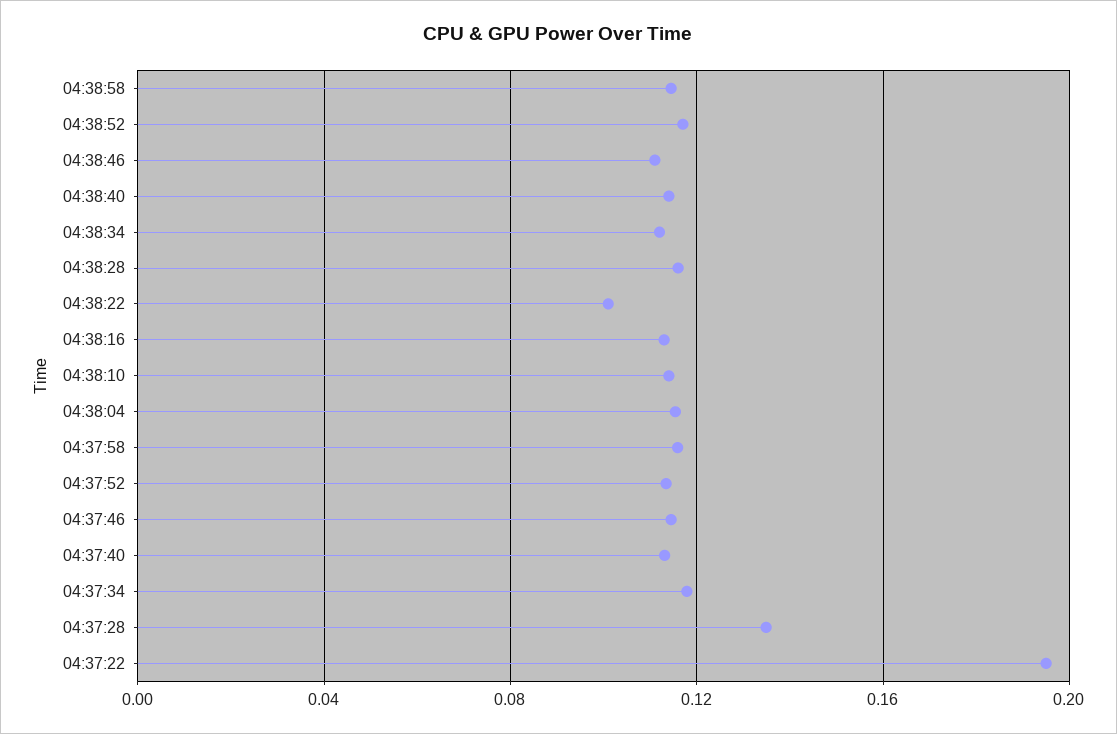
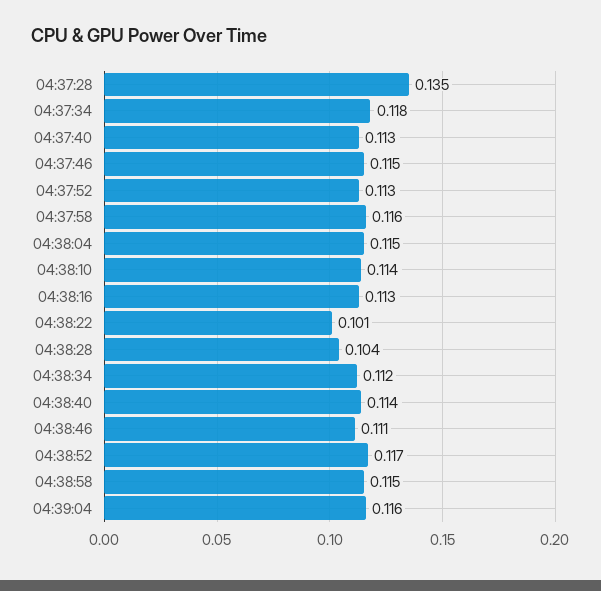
04:38:28: 0.115 -> 0.104
04:37:22: 0.195 -> none
04:39:04: none -> 0.116

